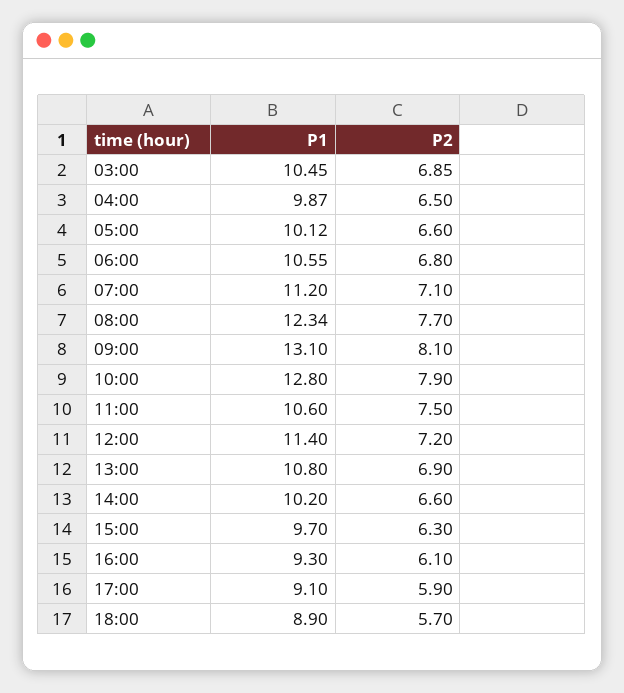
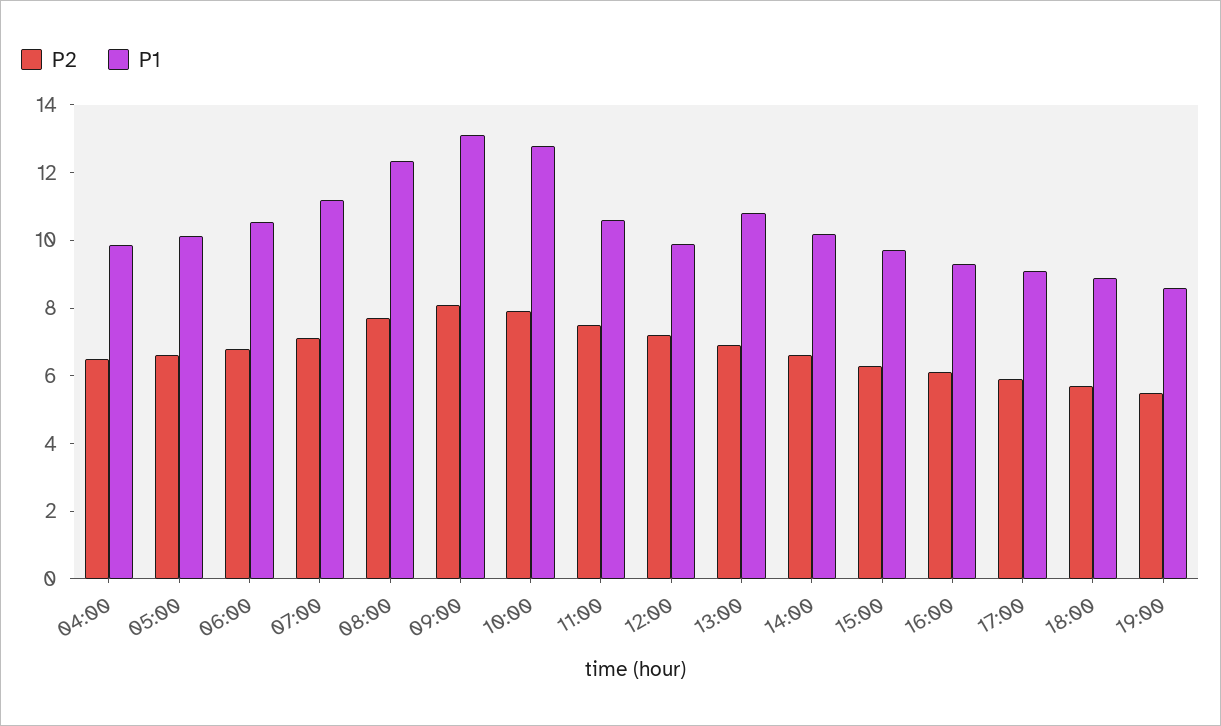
P1, 03:00: 10.45 -> none
P2, 03:00: 6.85 -> none
P1, 12:00: 11.4 -> 10
P2, 19:00: none -> 5.5
P1, 19:00: none -> 8.5

